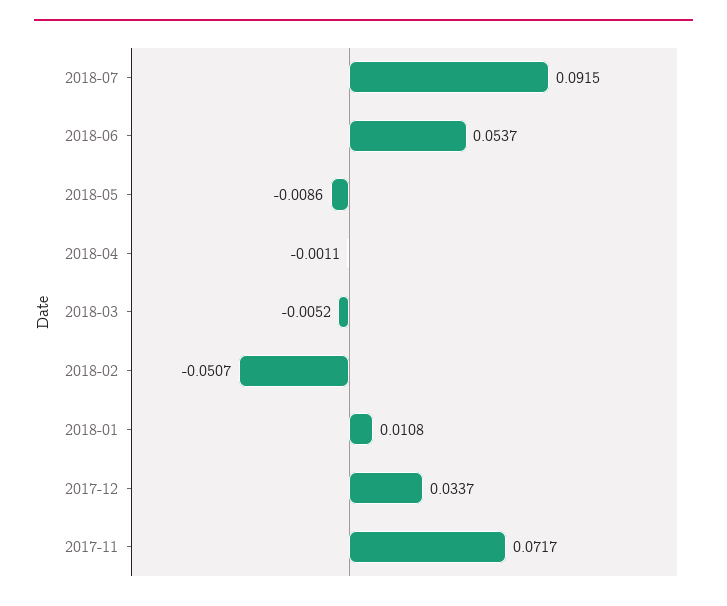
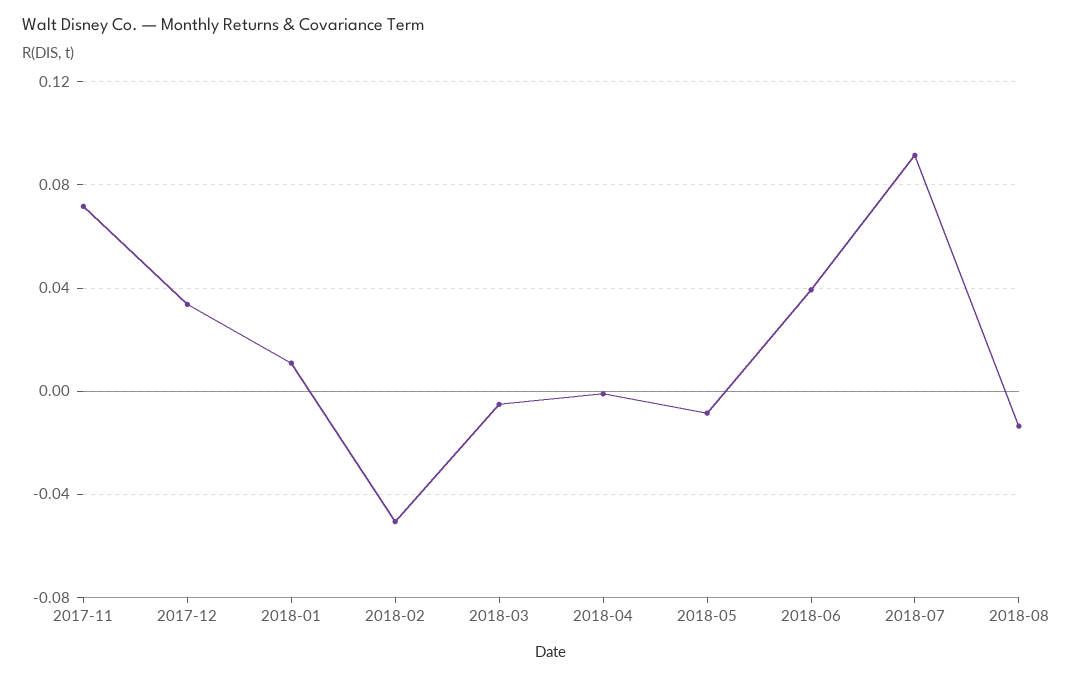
2018-06: 0.0537 -> 0.04
2018-08: none -> -0.015

